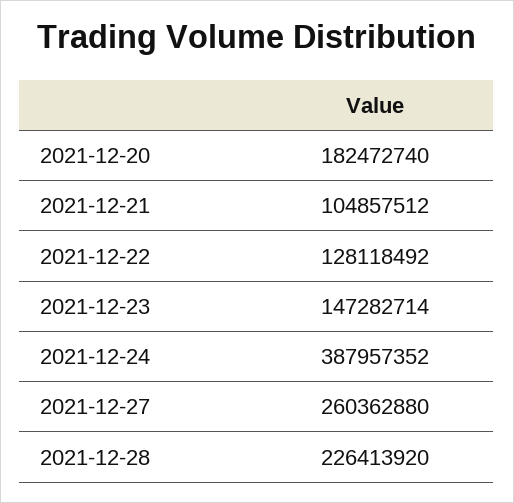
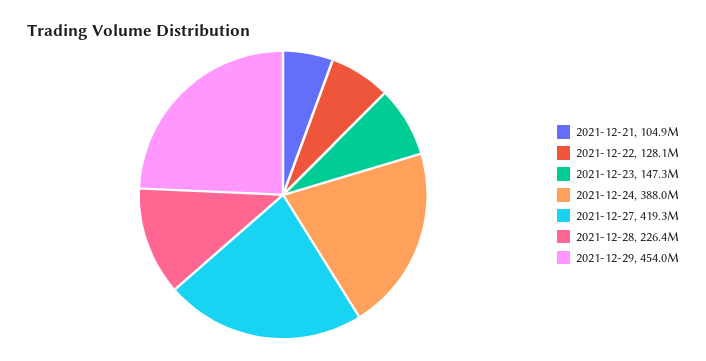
2021-12-20: 182472740 -> none
2021-12-27: 260362880 -> 419300000
2021-12-29: none -> 454000000

